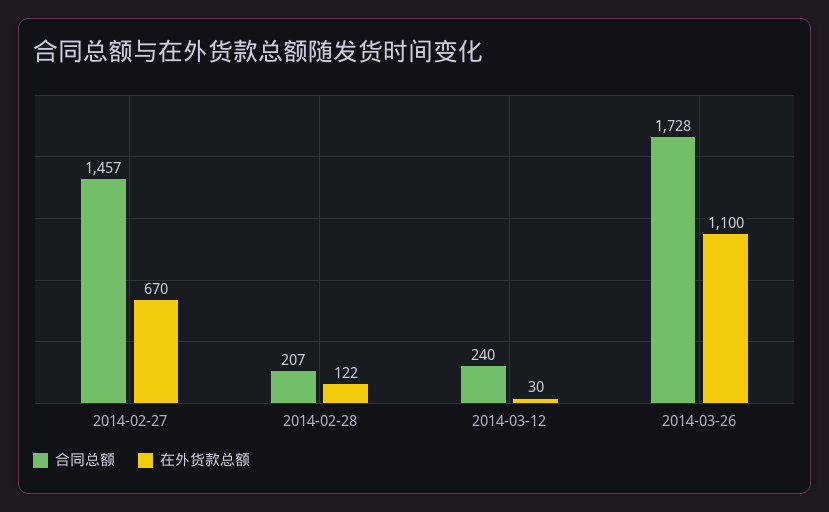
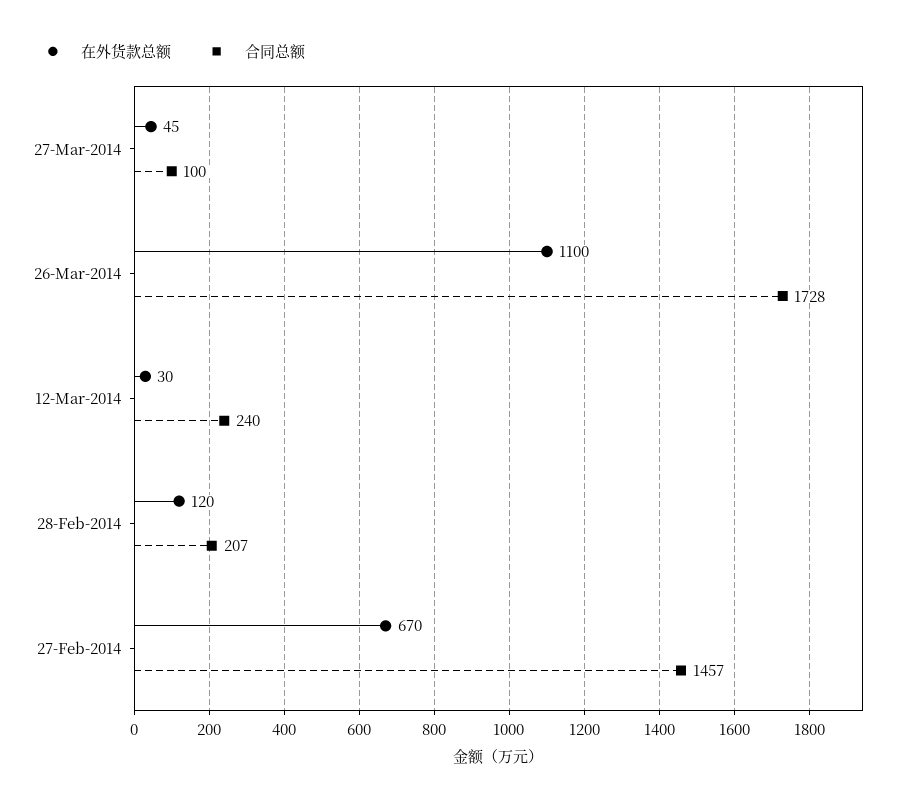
在外货款总额, 2014-02-28: 122 -> 120
在外货款总额, 27-Mar-2014: none -> 45
合同总额, 27-Mar-2014: none -> 100

